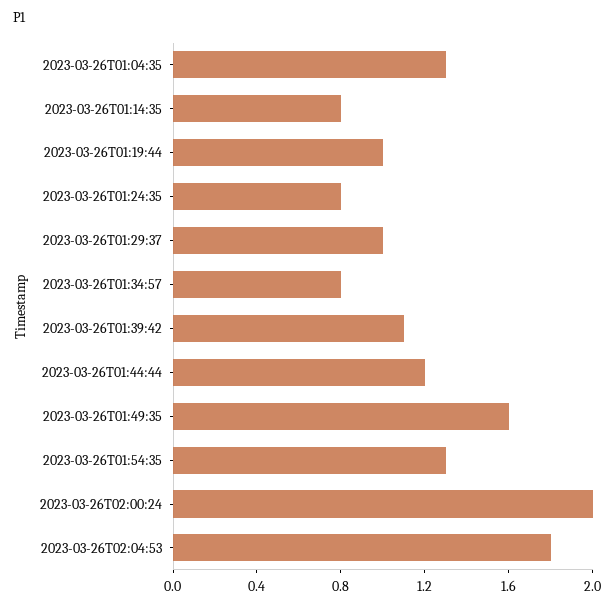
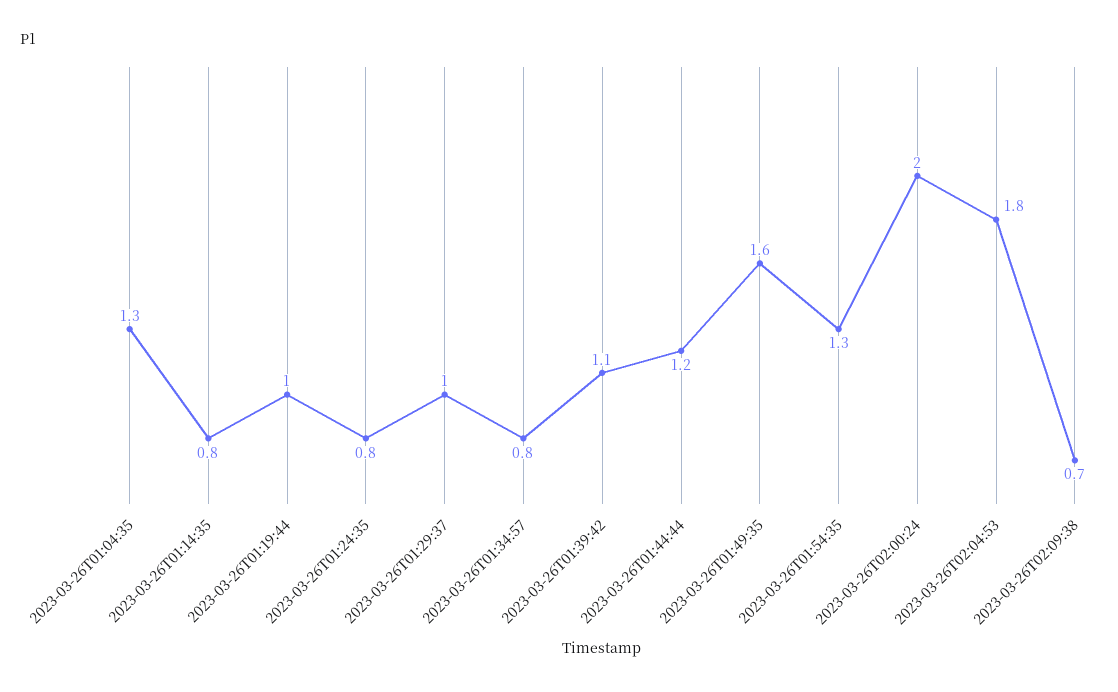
2023-03-26T02:09:38: none -> 0.7

